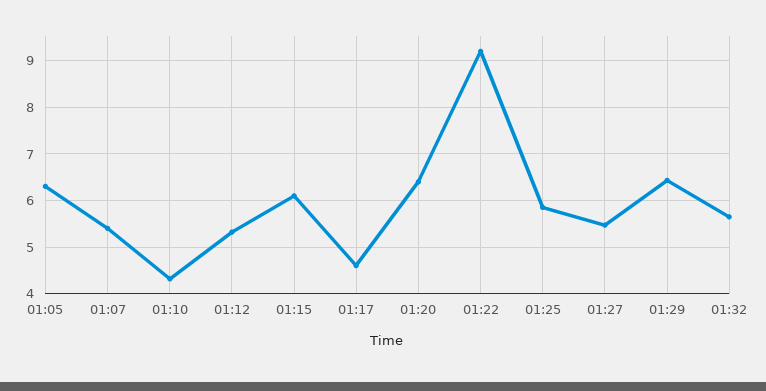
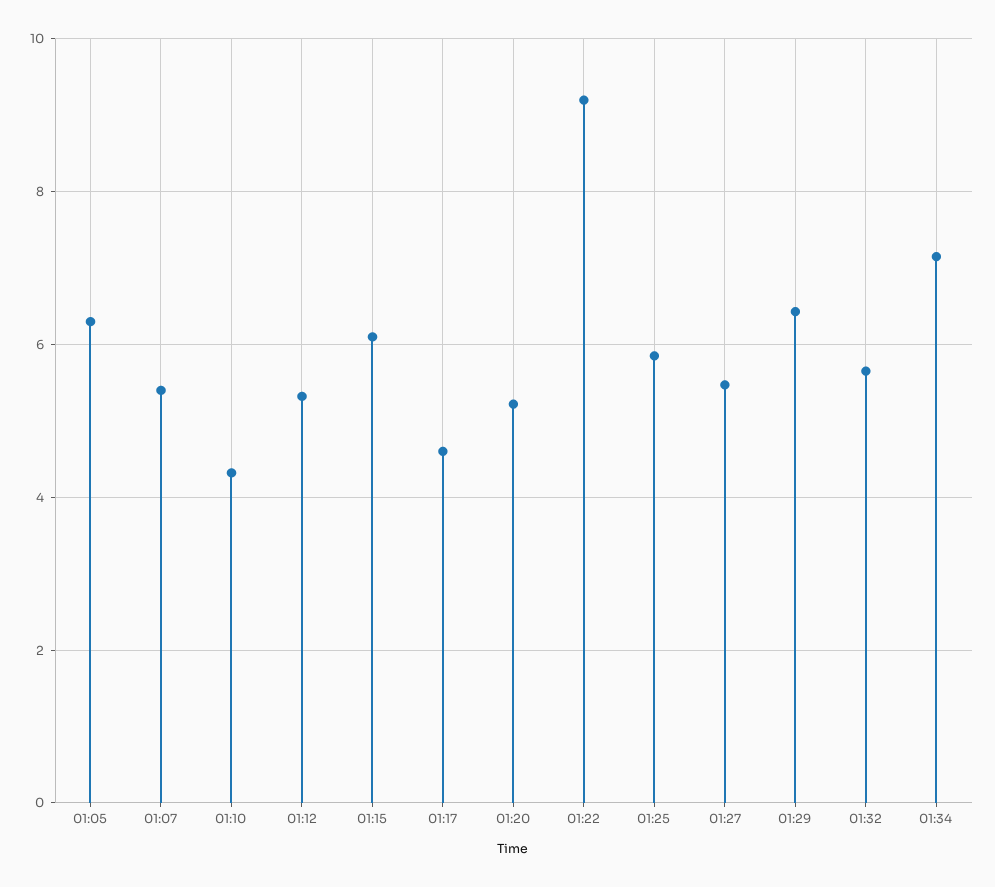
01:20: 6.4 -> 5.2
01:34: none -> 7.2

